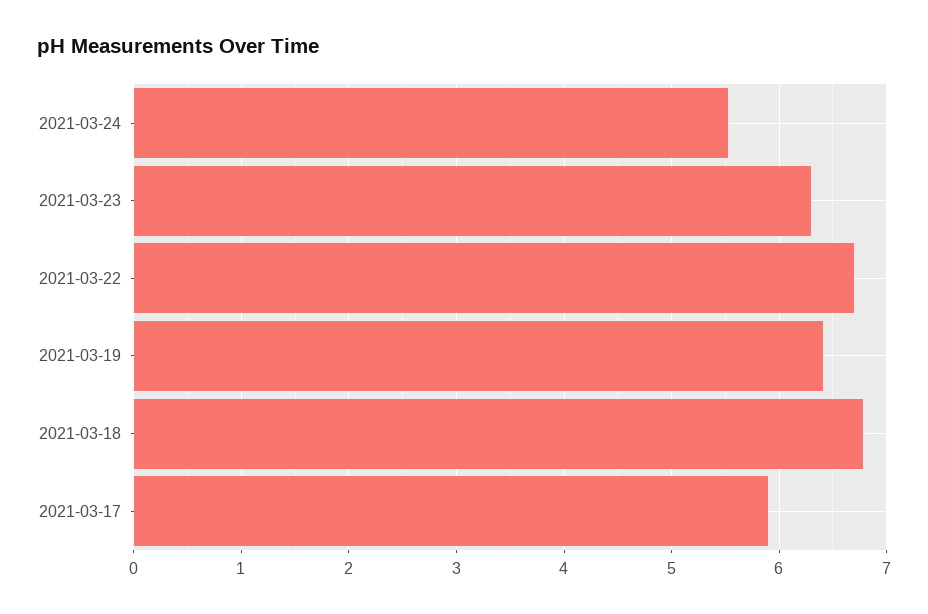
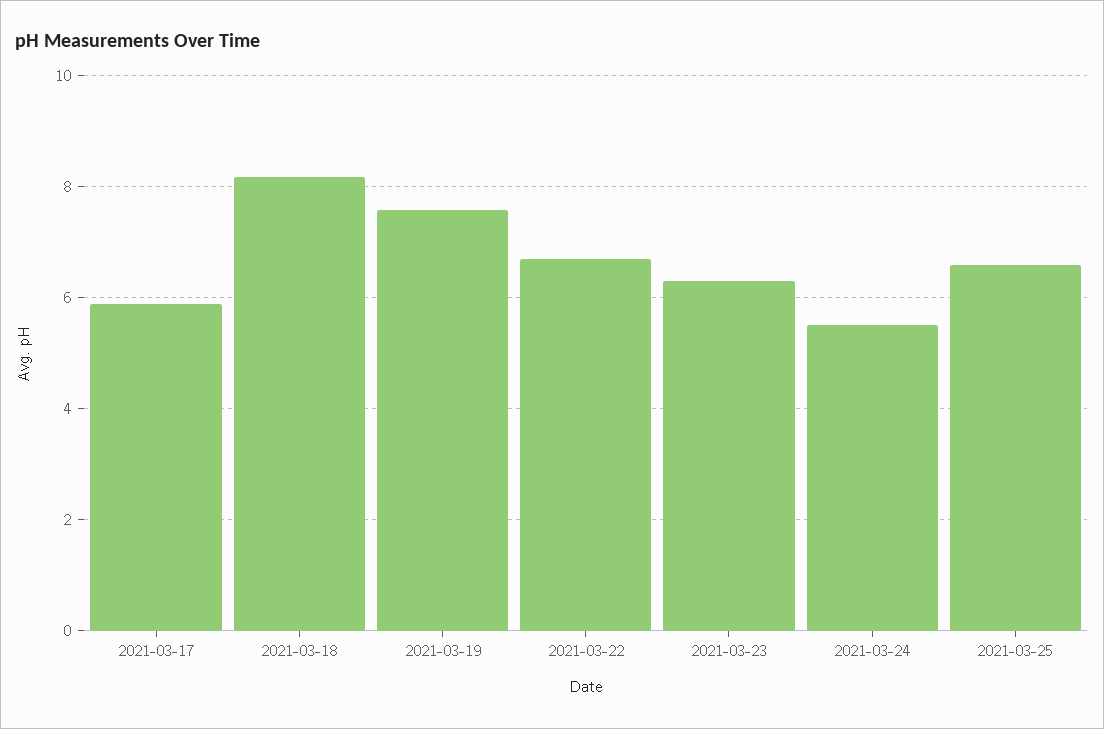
2021-03-19: 6.4 -> 7.6
2021-03-18: 6.8 -> 8.2
2021-03-25: none -> 6.6

